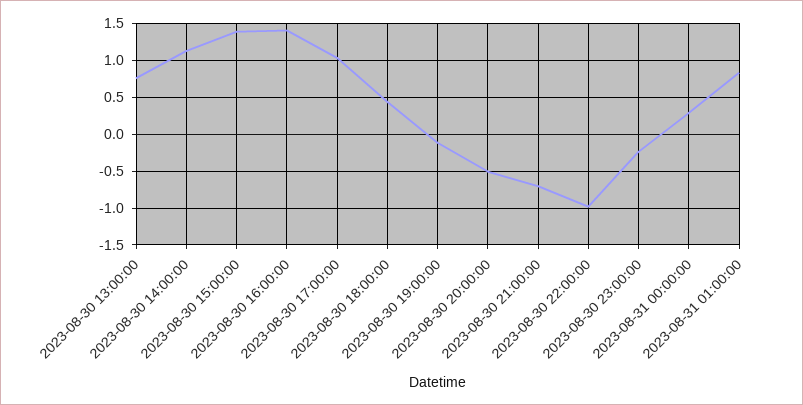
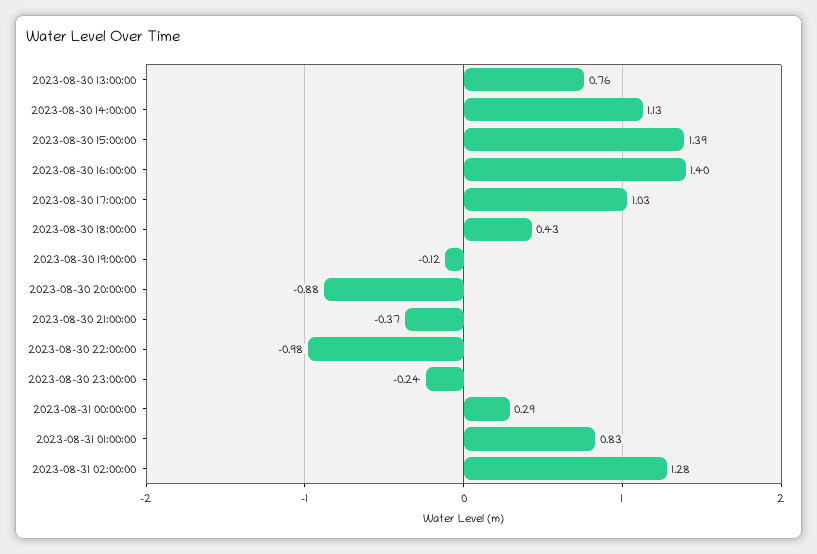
2023-08-30 20:00:00: -0.5 -> -0.88
2023-08-30 21:00:00: -0.7 -> -0.37
2023-08-31 02:00:00: none -> 1.28

